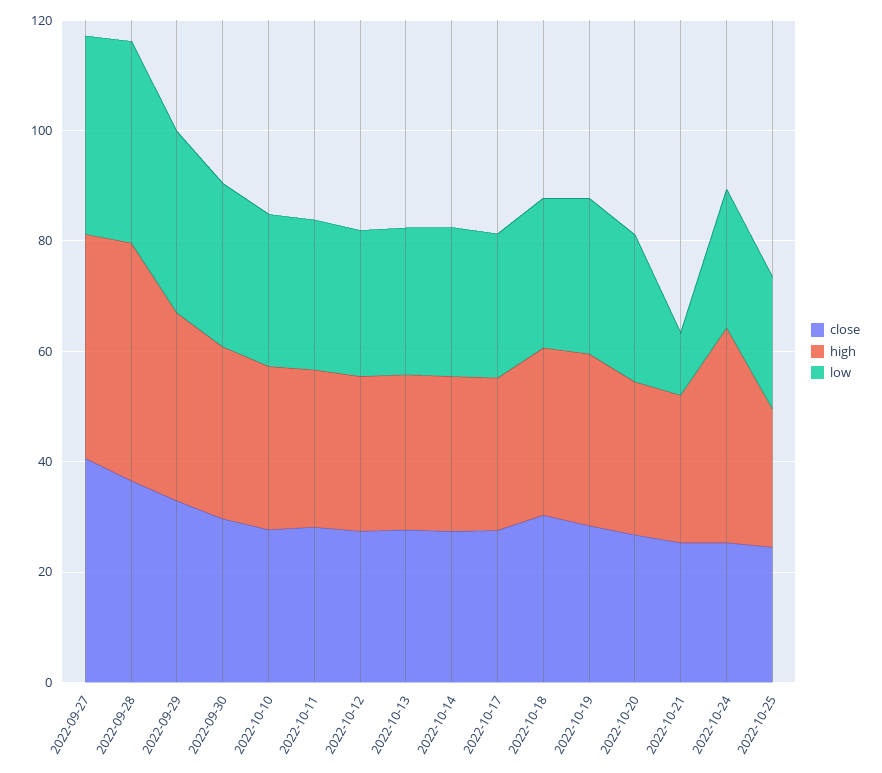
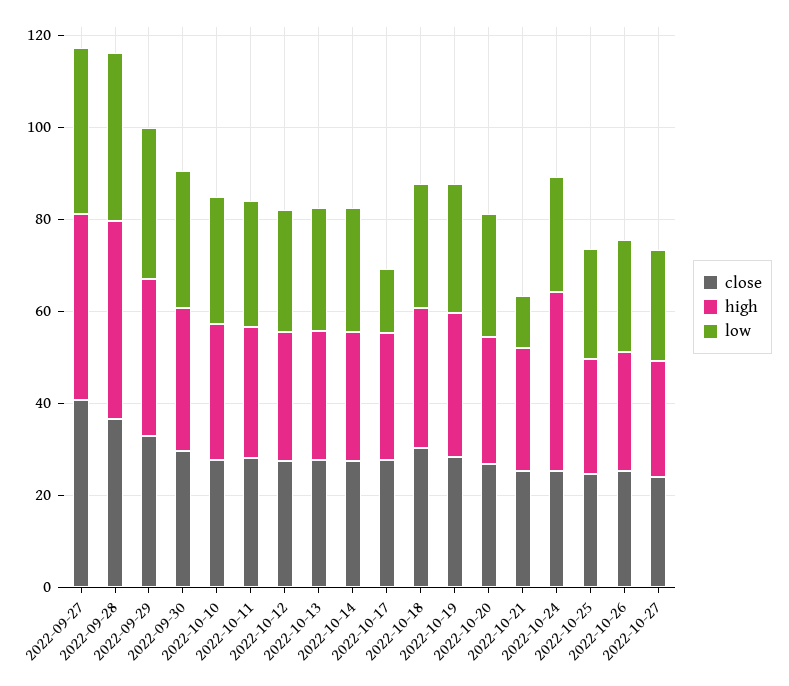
low, 2022-10-17: 25 -> 15
close, 2022-10-26: none -> 25
high, 2022-10-26: none -> 25
low, 2022-10-26: none -> 25
close, 2022-10-27: none -> 25
high, 2022-10-27: none -> 25
low, 2022-10-27: none -> 25

